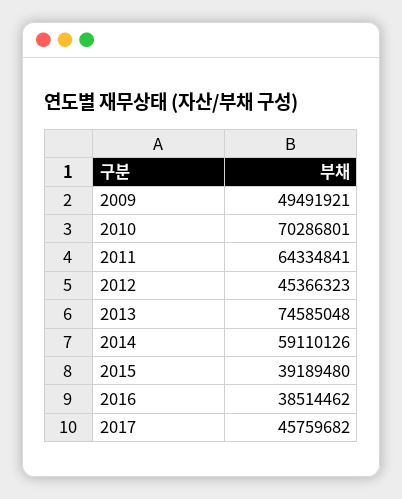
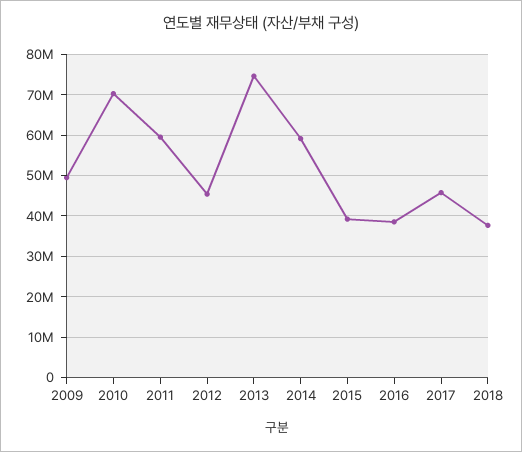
2011: 64334841 -> 60000000
2018: none -> 38000000

